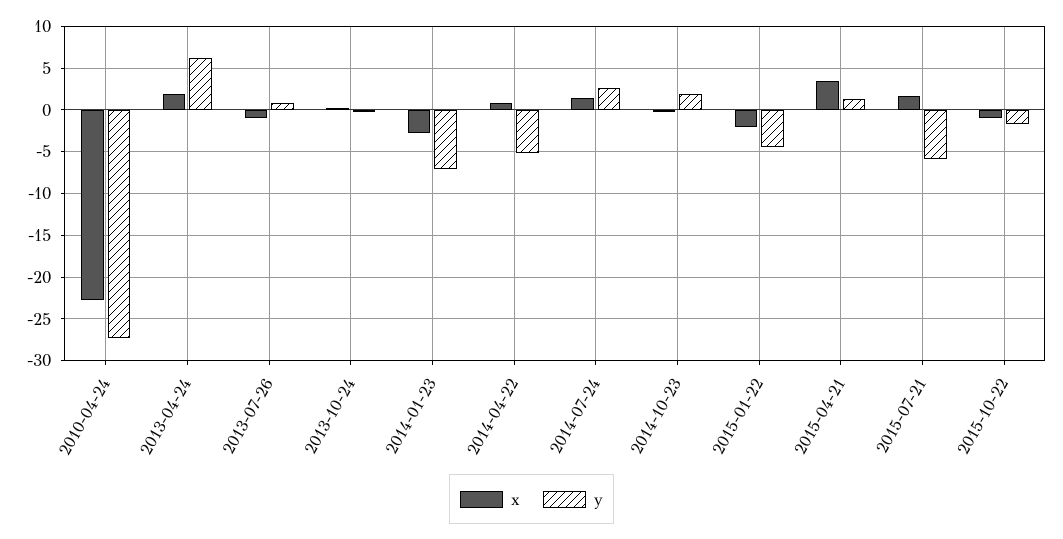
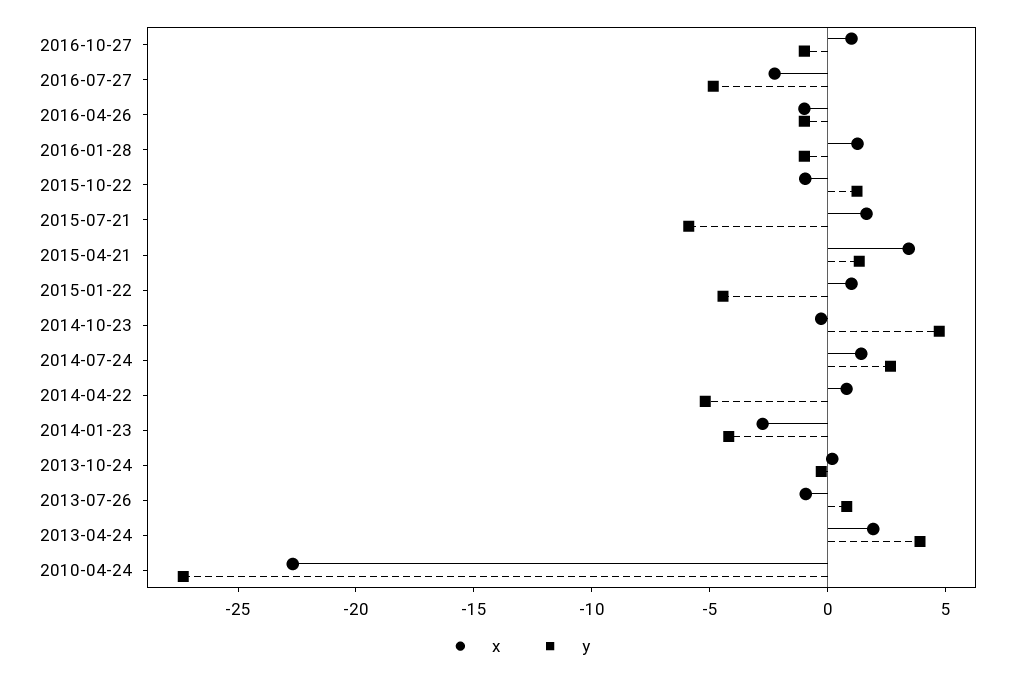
y, 2013-04-24: 6 -> 4
y, 2014-01-23: -7 -> -4
y, 2014-10-23: 2 -> 5
x, 2015-01-22: -2 -> 1
y, 2015-10-22: -2 -> 1
x, 2016-10-27: none -> 1
y, 2016-10-27: none -> -1
x, 2016-07-27: none -> -2
y, 2016-07-27: none -> -5
x, 2016-04-26: none -> -1
y, 2016-04-26: none -> -1
x, 2016-01-28: none -> 1
y, 2016-01-28: none -> -1

